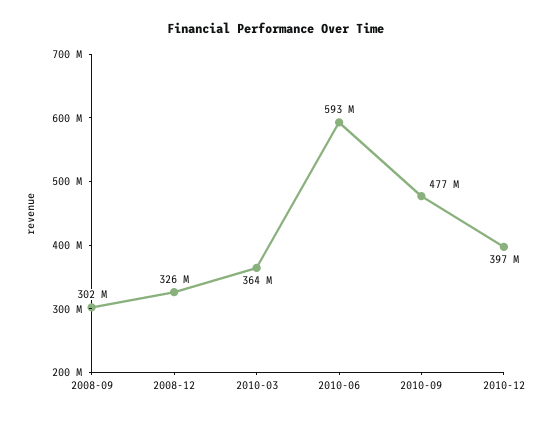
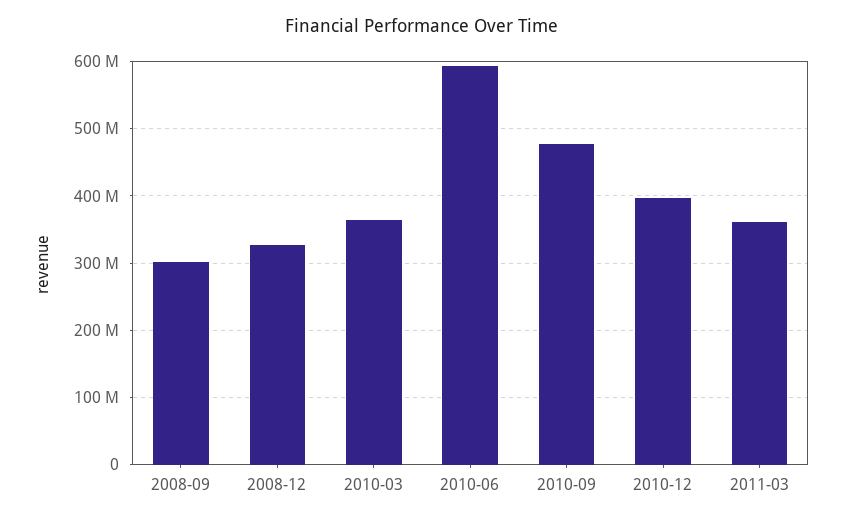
2011-03: none -> 360000000

